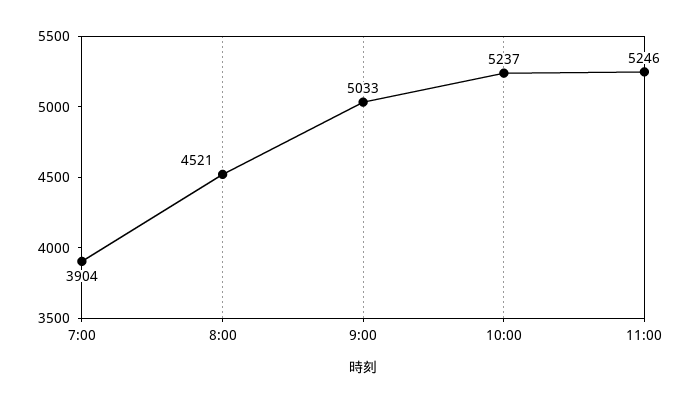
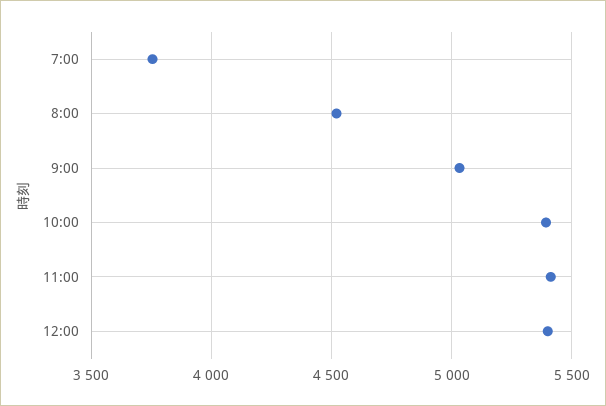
7:00: 3904 -> 3750
10:00: 5237 -> 5400
11:00: 5246 -> 5400
12:00: none -> 5400

